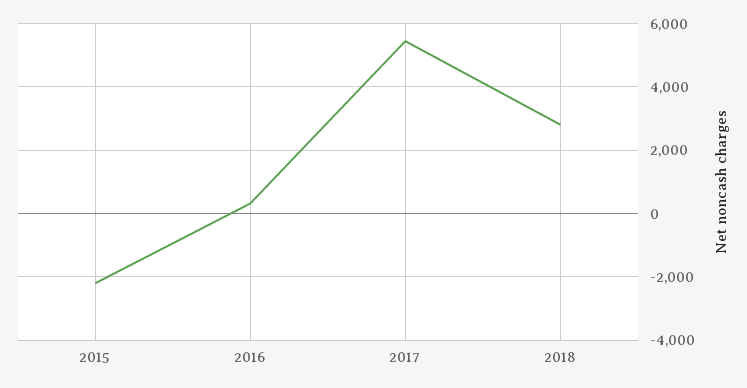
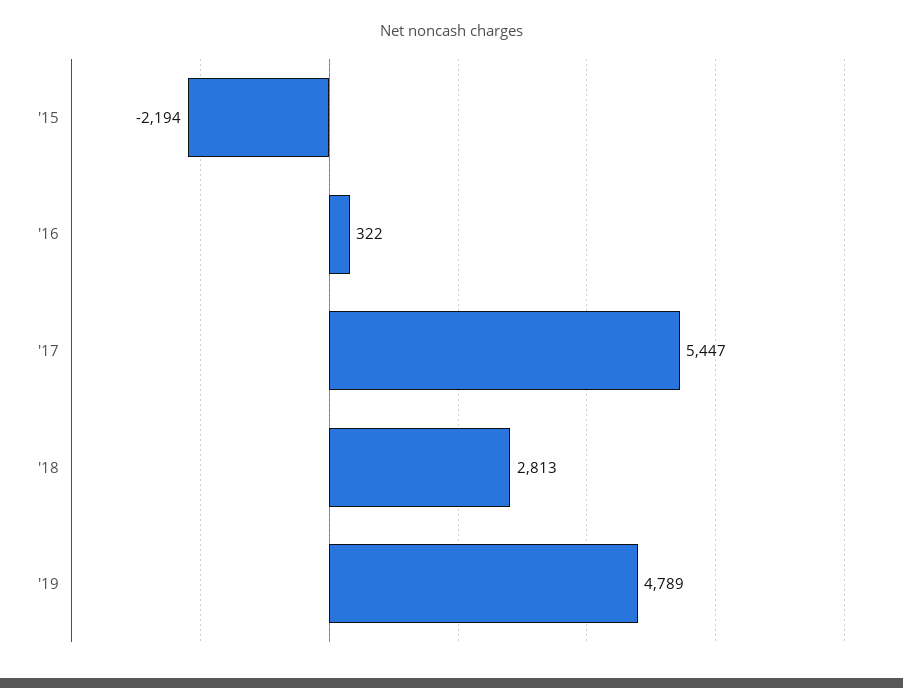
'19: none -> 4789

